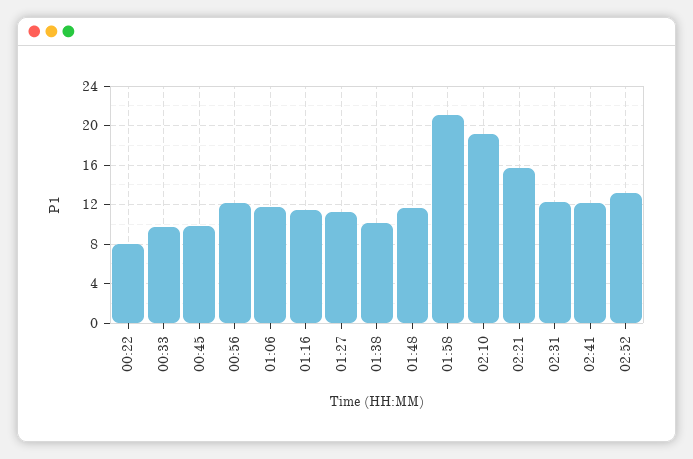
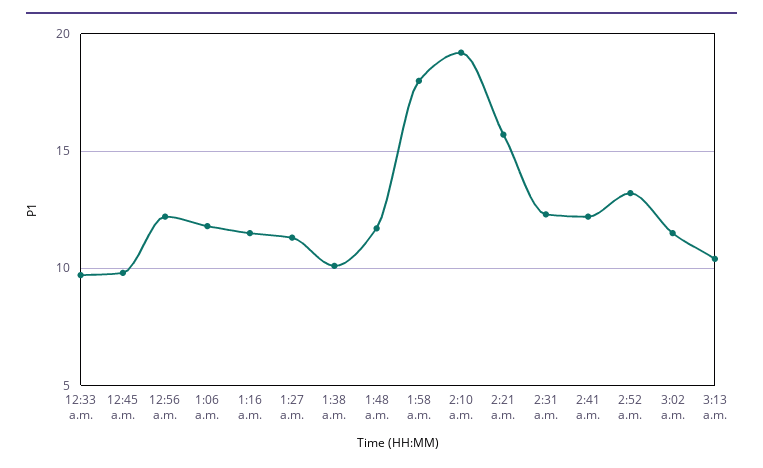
00:22: 8 -> none
01:58: 21 -> 18
3:02 a.m.: none -> 11.5
3:13 a.m.: none -> 10.5

